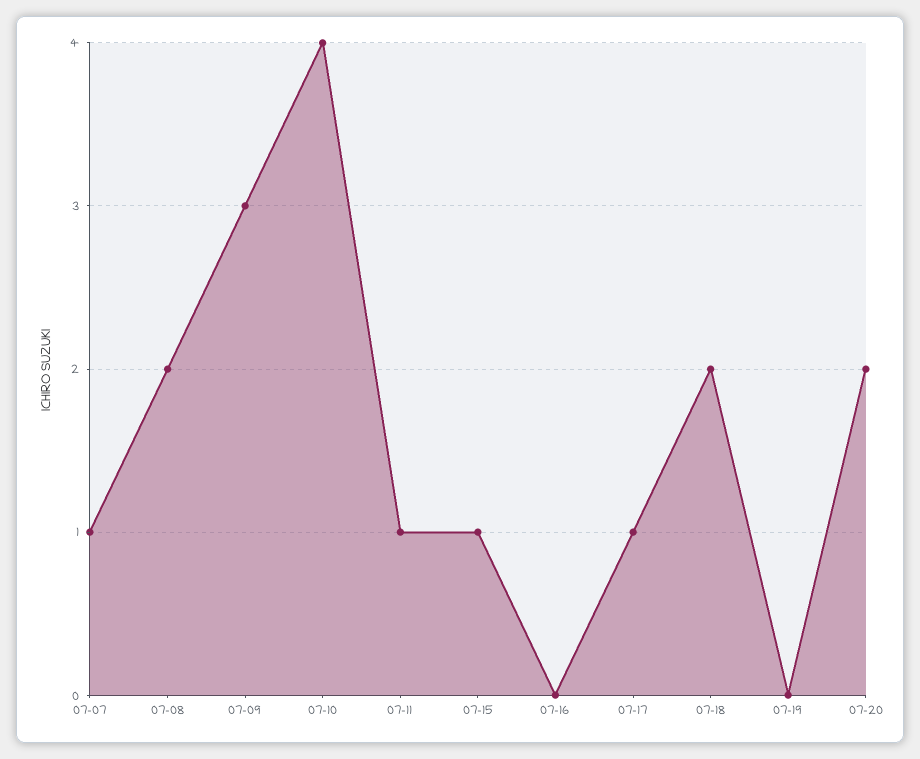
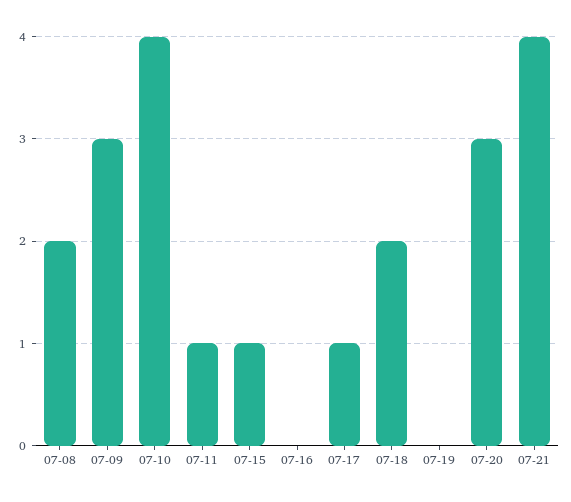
07-07: 1 -> none
07-20: 2 -> 3
07-21: none -> 4

